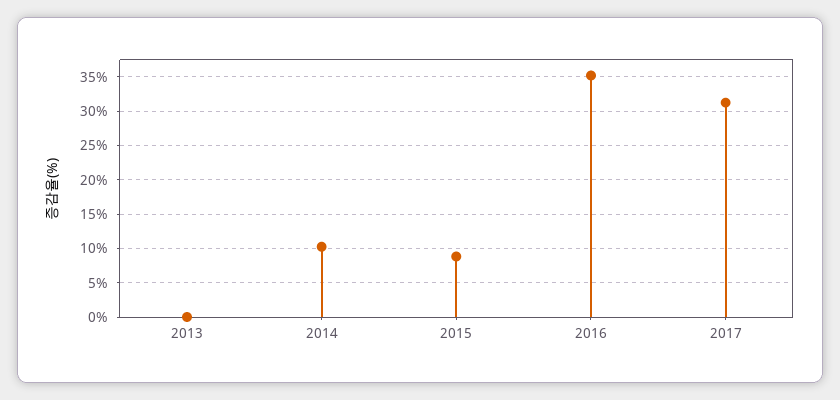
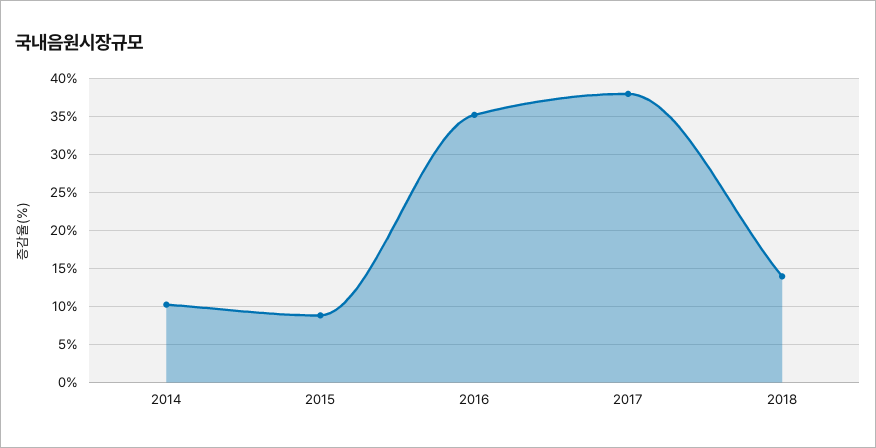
2013: 0 -> none
2017: 31 -> 38
2018: none -> 14

